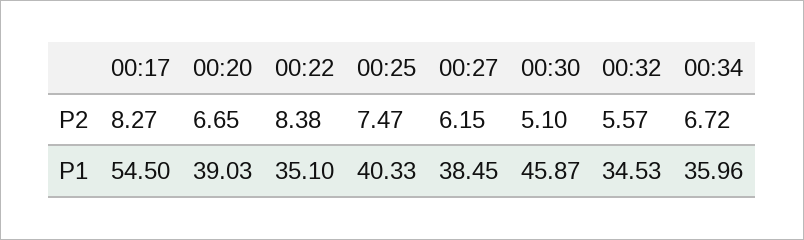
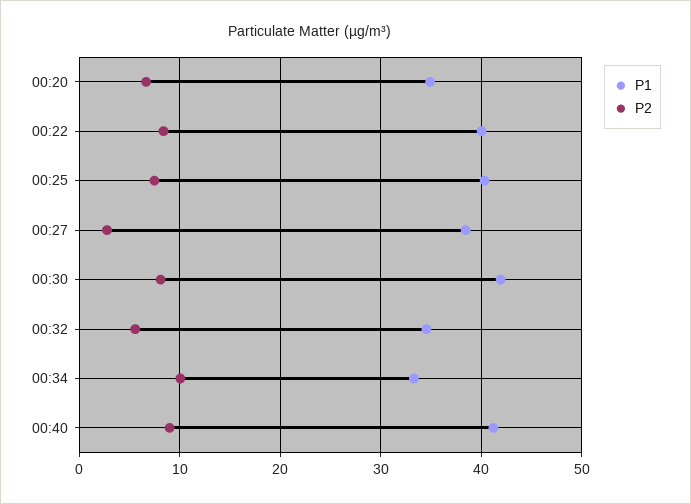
P2, 00:17: 8.27 -> none
P2, 00:27: 6.15 -> 3
P2, 00:30: 5.1 -> 8
P2, 00:34: 6.72 -> 10
P1, 00:17: 54.5 -> none
P1, 00:20: 39.03 -> 35
P1, 00:22: 35.1 -> 40
P1, 00:30: 45.87 -> 42
P1, 00:34: 35.96 -> 33
P1, 00:40: none -> 41
P2, 00:40: none -> 9

